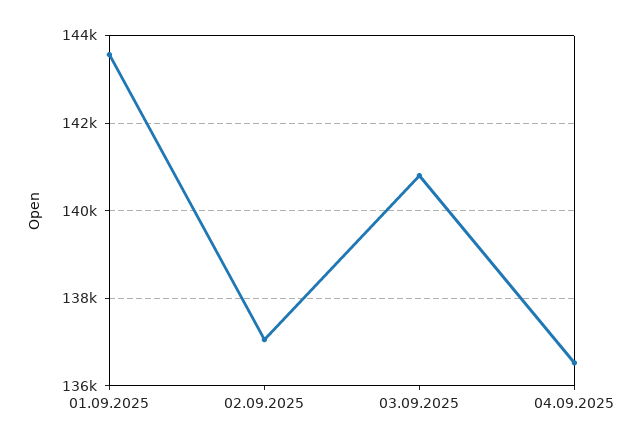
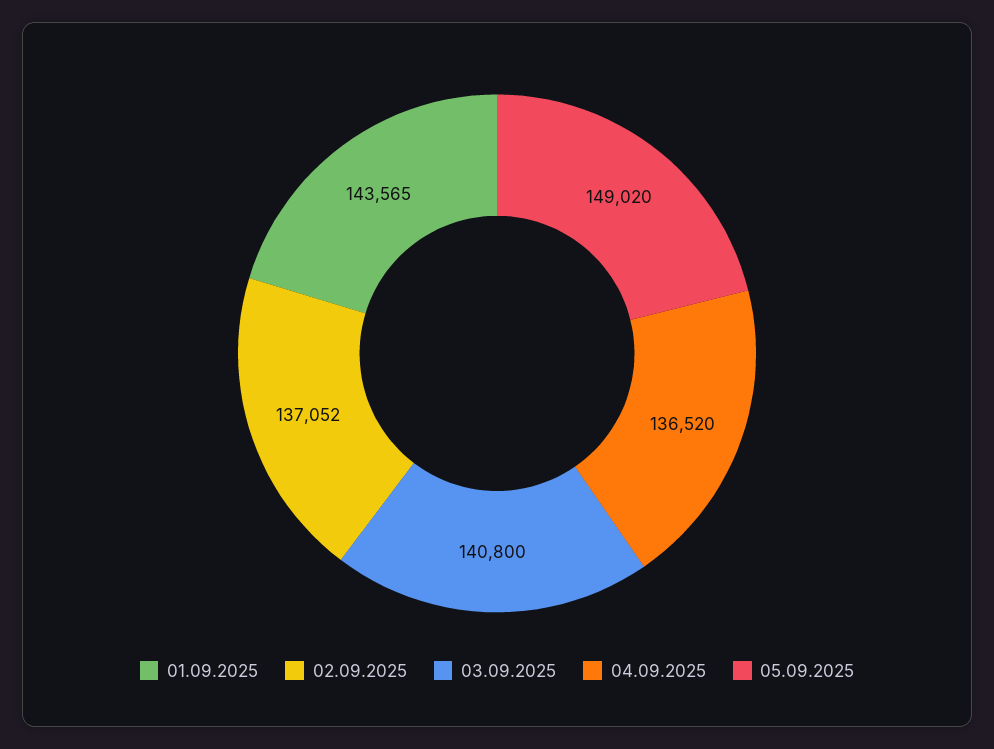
05.09.2025: none -> 149020

